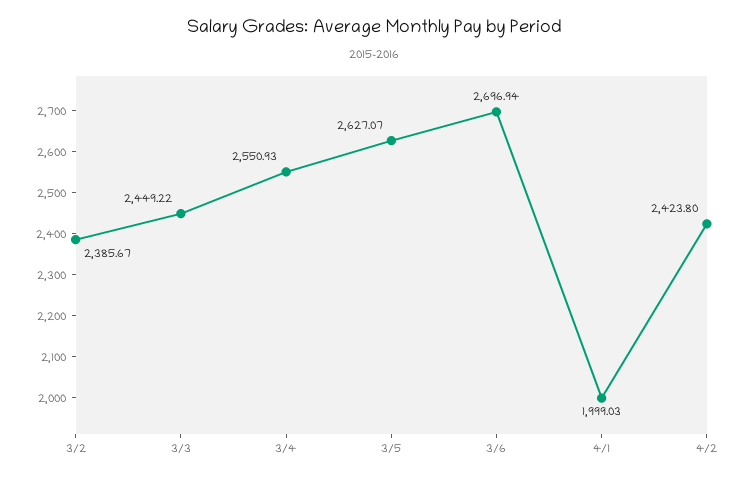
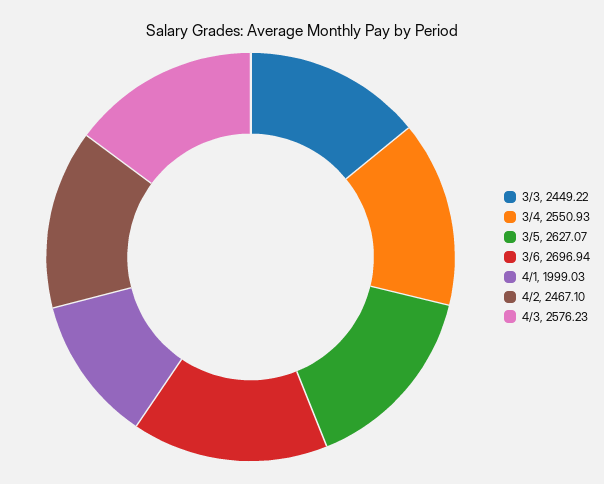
3/2: 2385.67 -> none
4/2: 2423.8 -> 2467.1
4/3: none -> 2576.23

